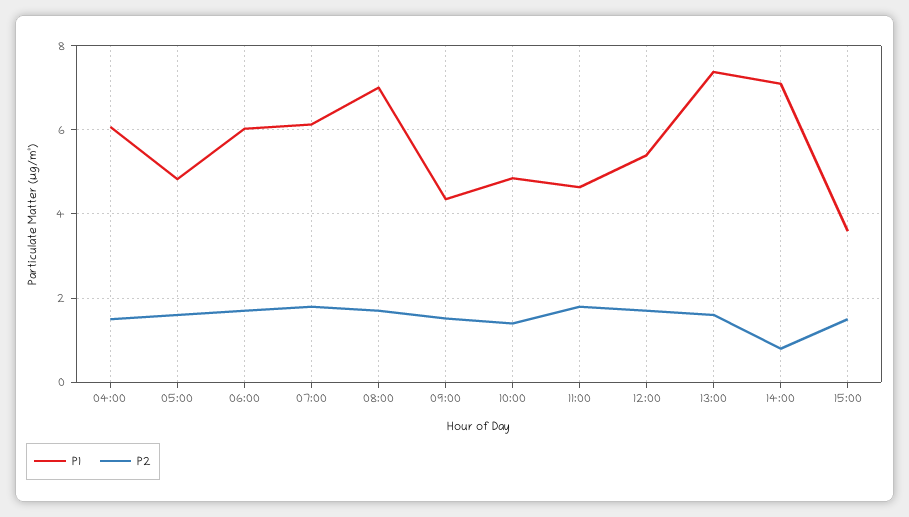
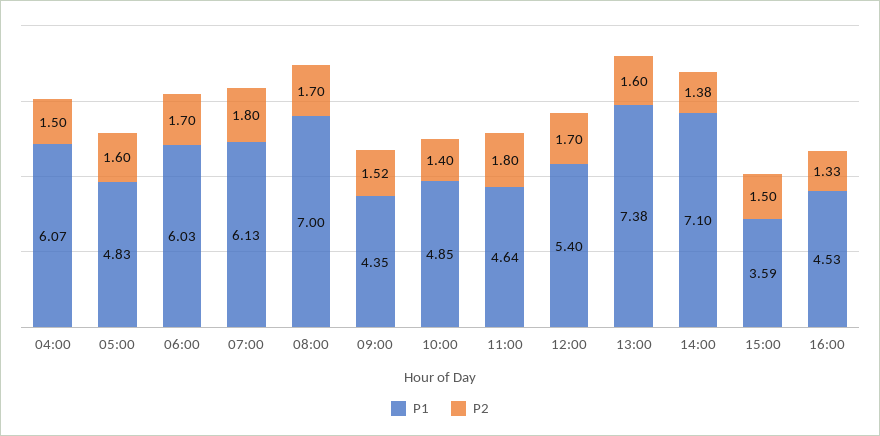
P2, 14:00: 0.8 -> 1.38
P1, 16:00: none -> 4.53
P2, 16:00: none -> 1.33

